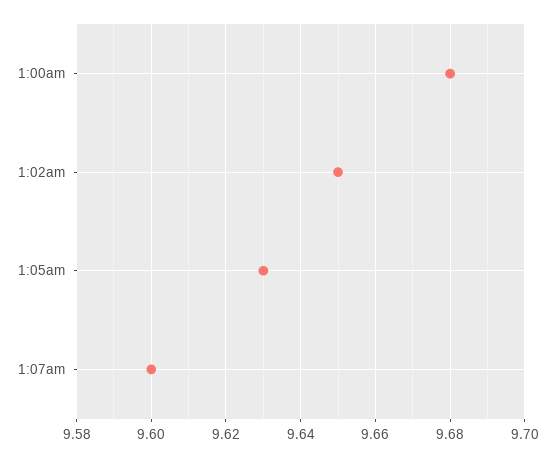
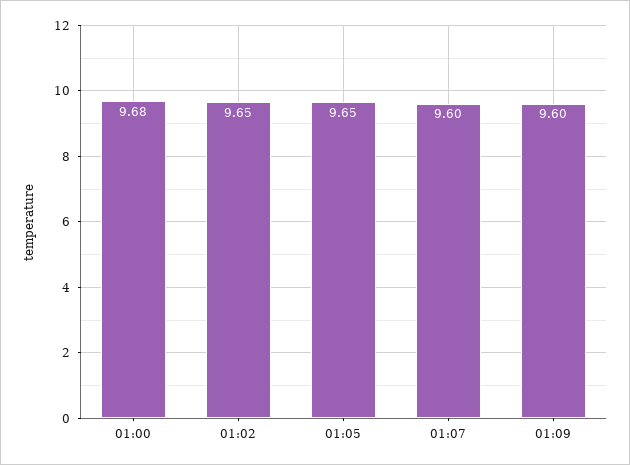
1:05am: 9.63 -> 9.65
01:09: none -> 9.6

